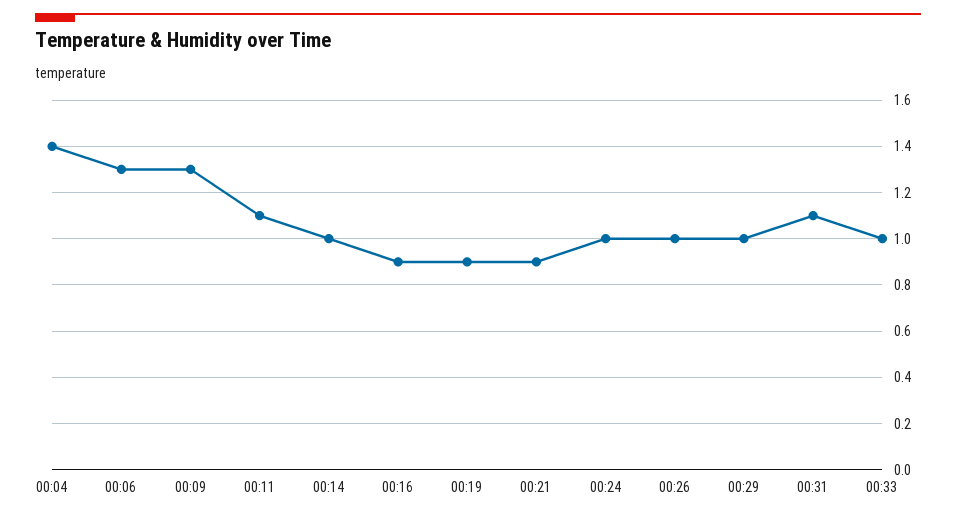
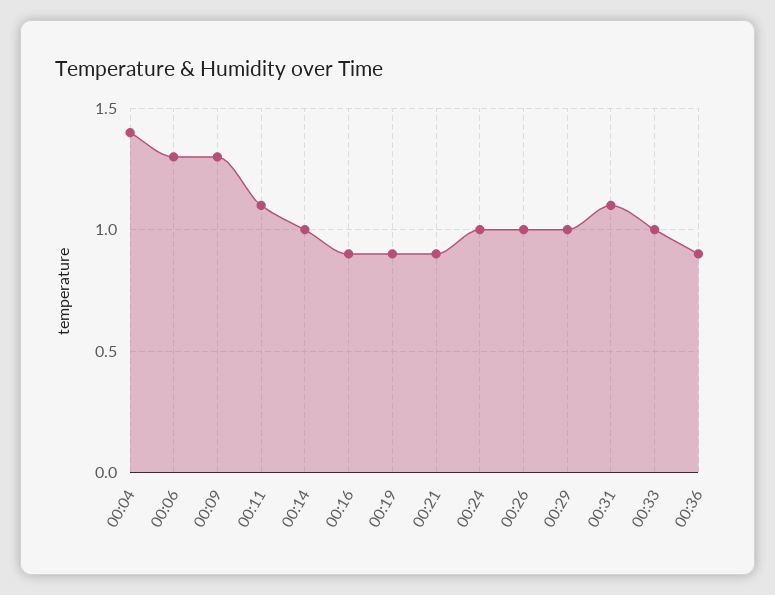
00:36: none -> 0.9

